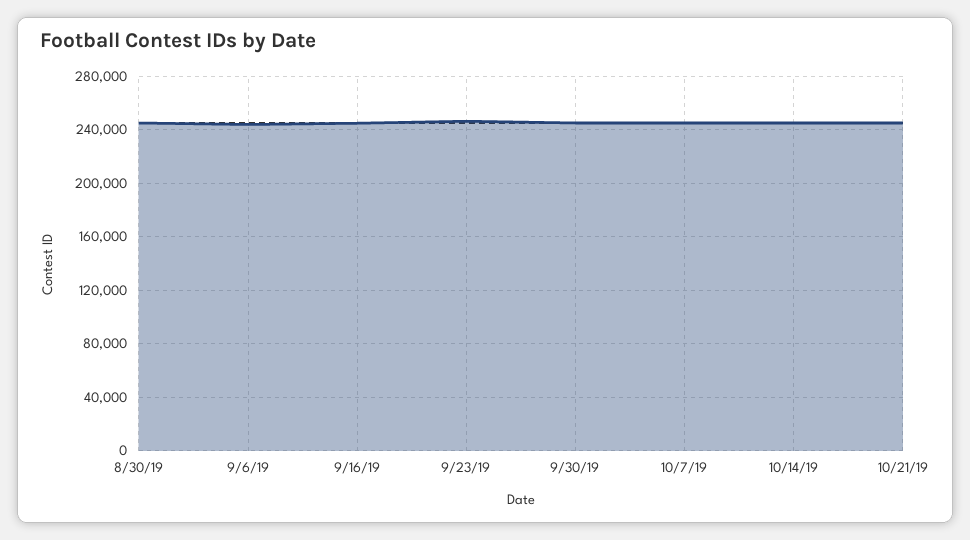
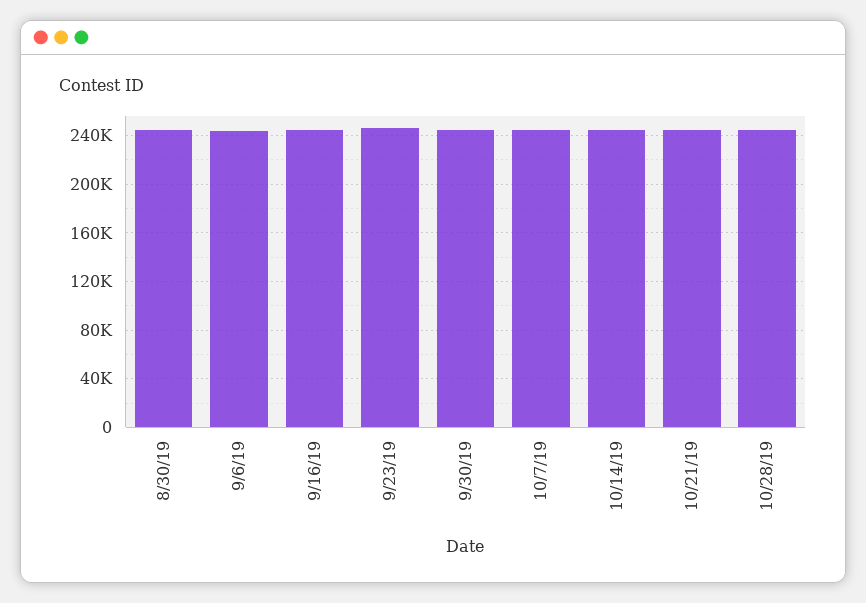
10/28/19: none -> 245000

